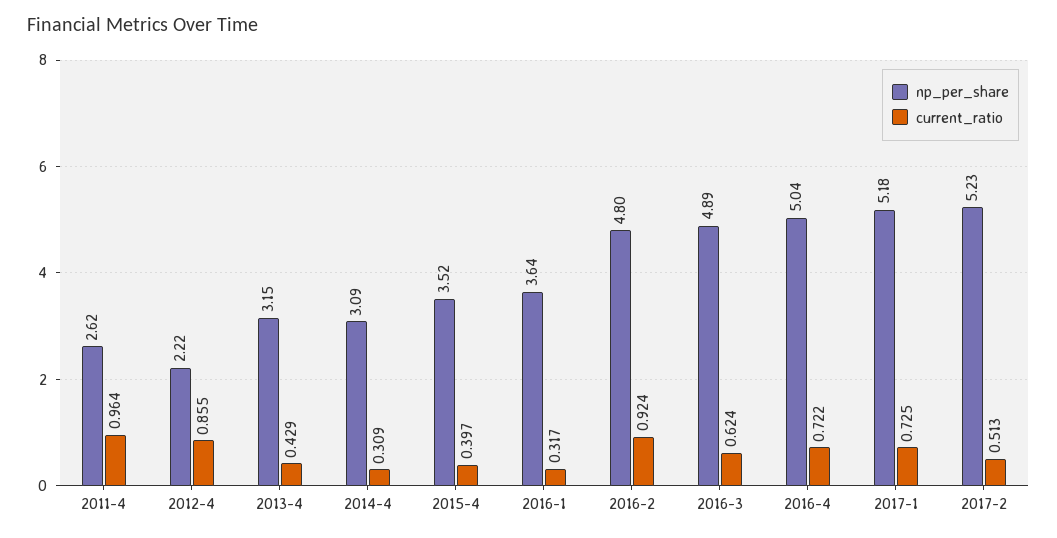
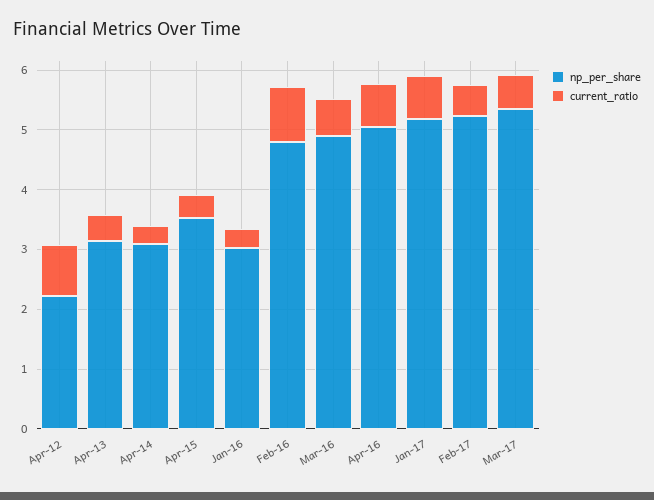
np_per_share, 2011-4: 2.62 -> none
current_ratio, 2011-4: 0.964 -> none
np_per_share, 2016-1: 3.64 -> 3
np_per_share, Mar-17: none -> 5.4
current_ratio, Mar-17: none -> 0.6

